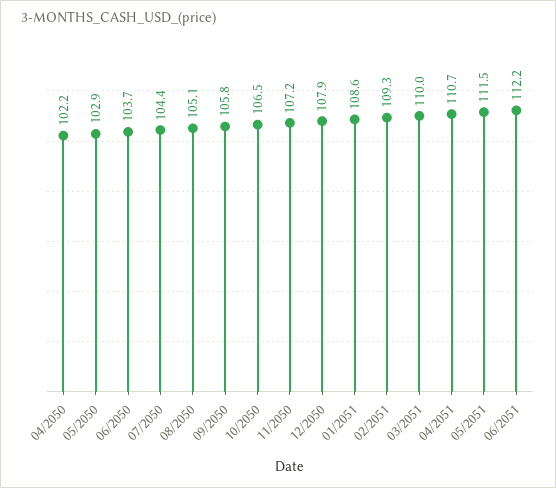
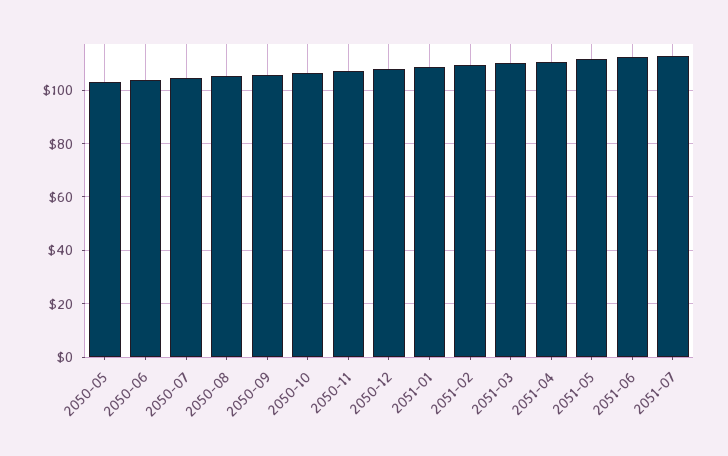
04/2050: 102.2 -> none
2051-07: none -> 112.5

